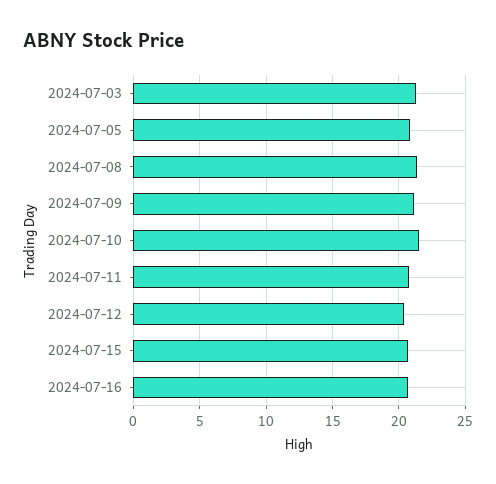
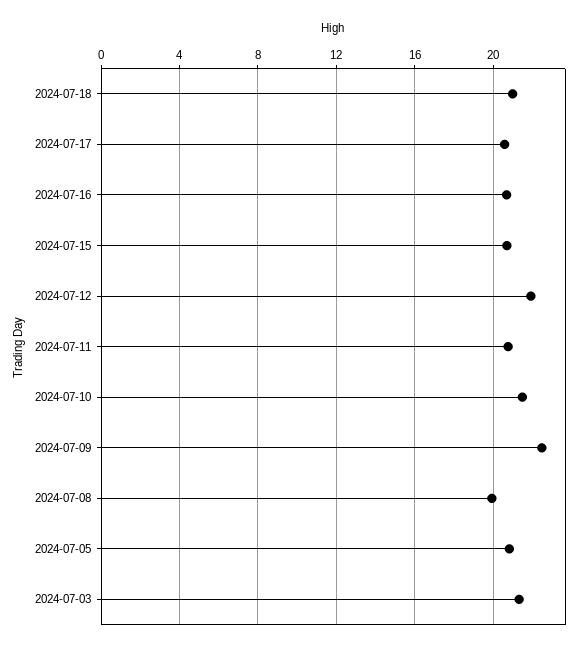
2024-07-08: 21.5 -> 20
2024-07-09: 21 -> 22.5
2024-07-12: 20.5 -> 22
2024-07-18: none -> 21
2024-07-17: none -> 20.5

